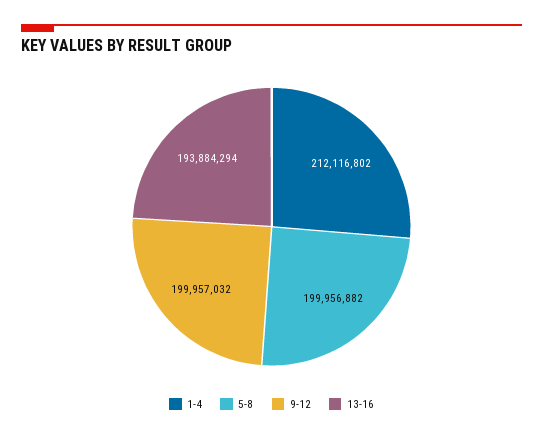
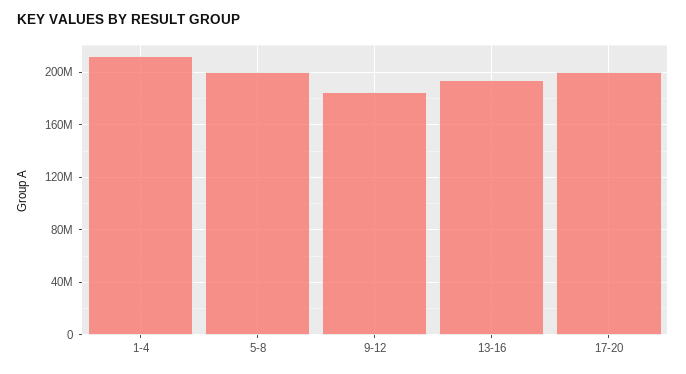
9-12: 199957032 -> 185000000
17-20: none -> 200000000

